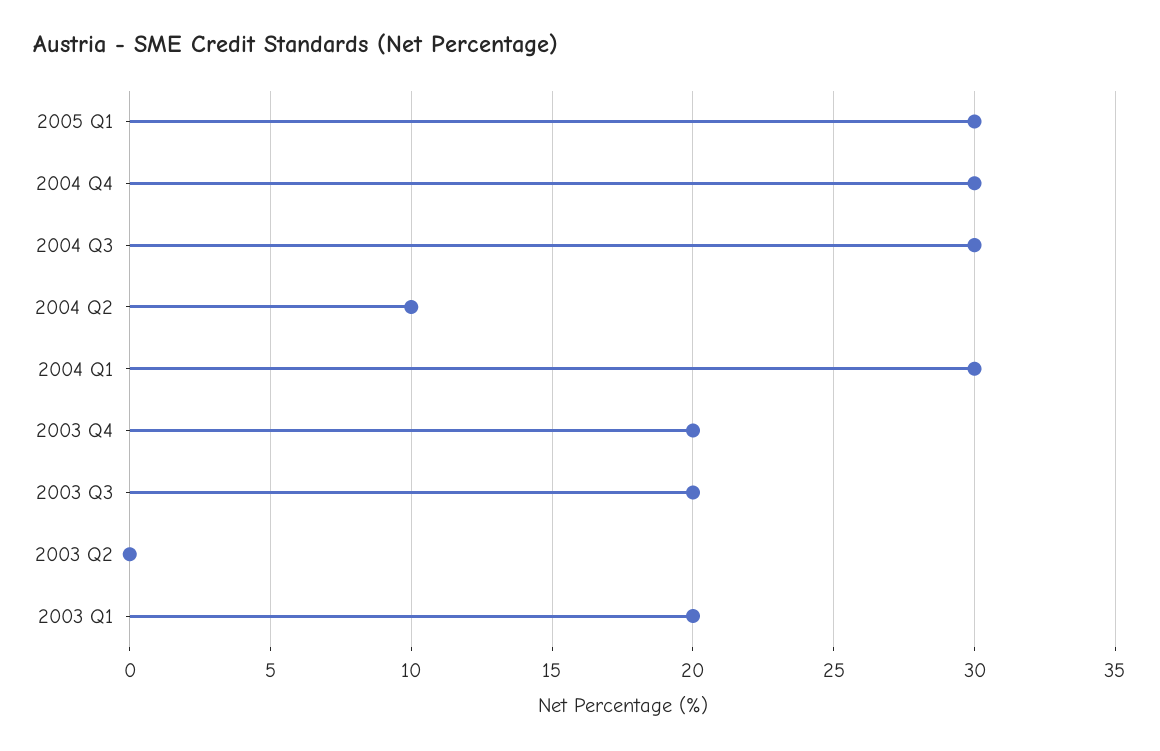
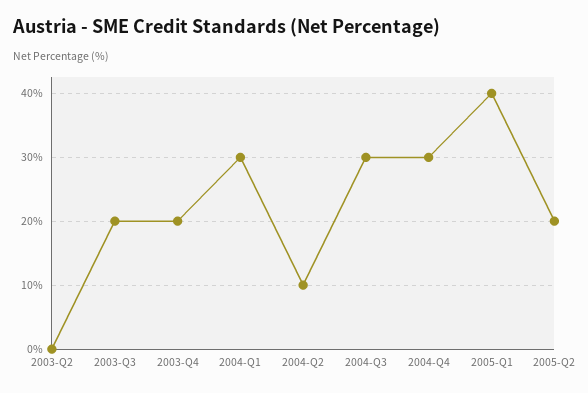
2005 Q1: 30 -> 40
2003 Q1: 20 -> none
2005-Q2: none -> 20

